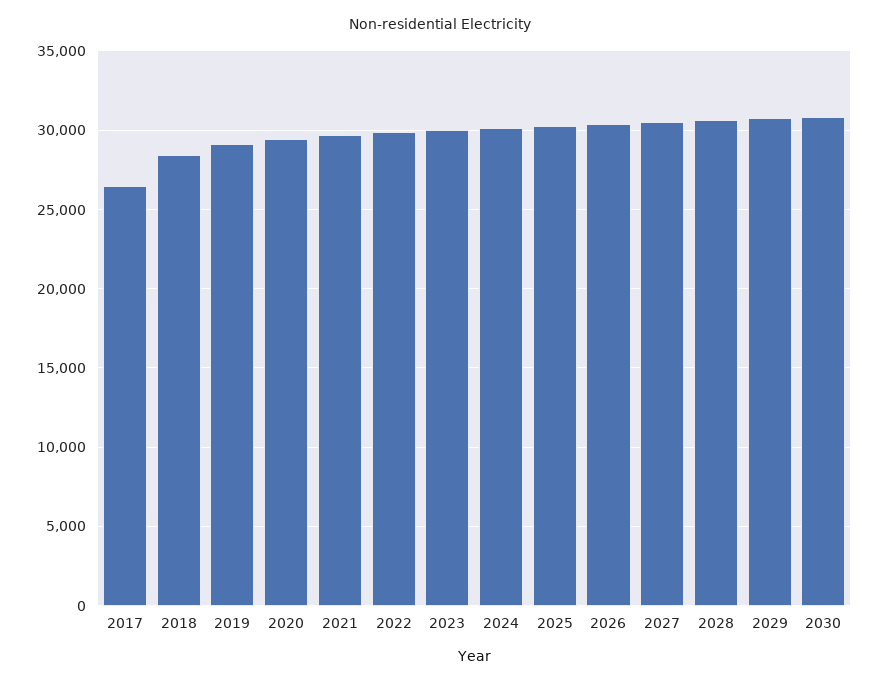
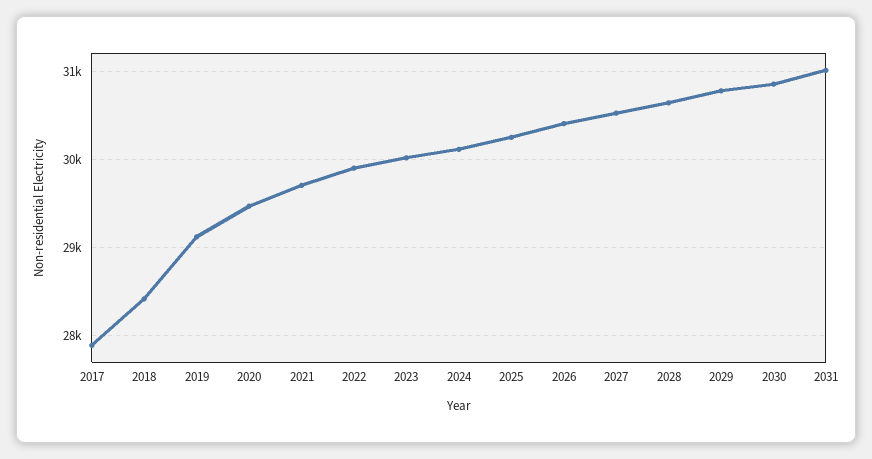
2017: 26500 -> 27900
2031: none -> 31000

